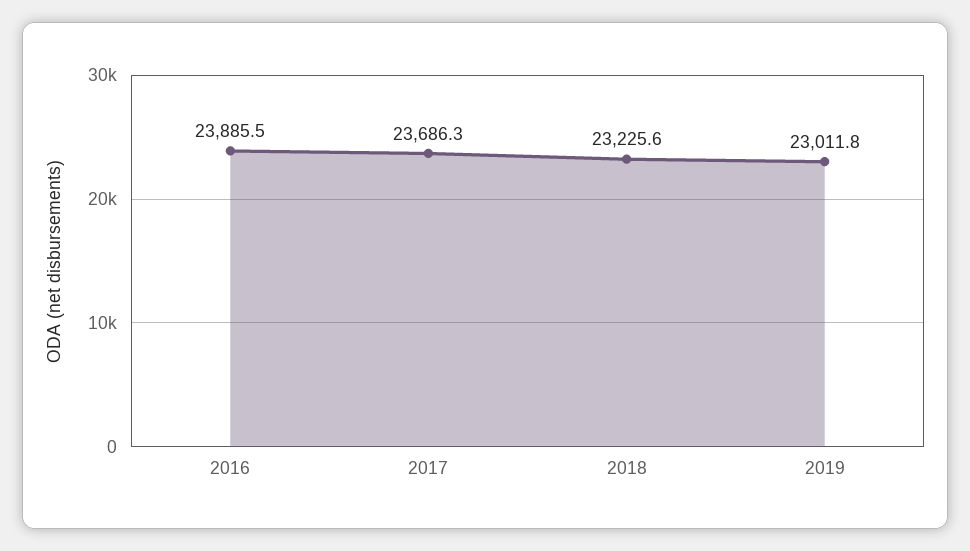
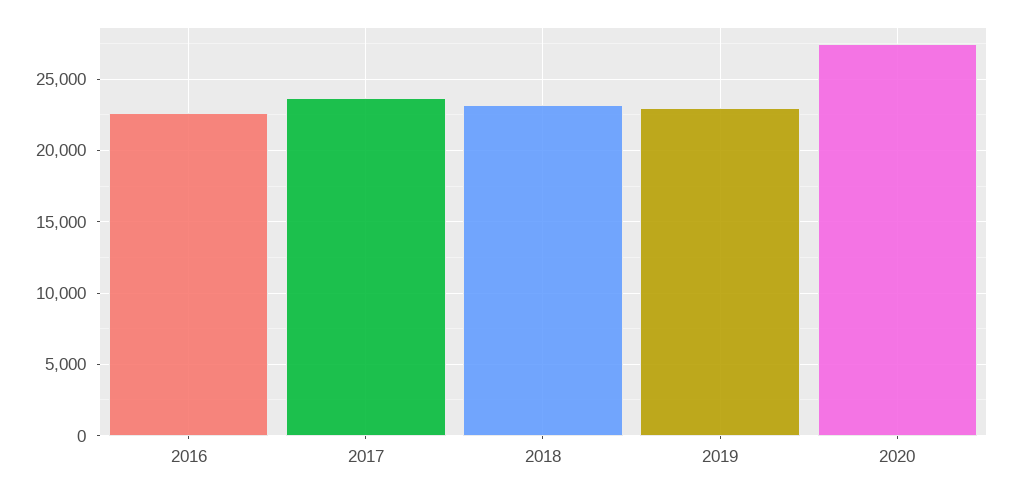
2016: 23885.5 -> 22500
2020: none -> 27500

